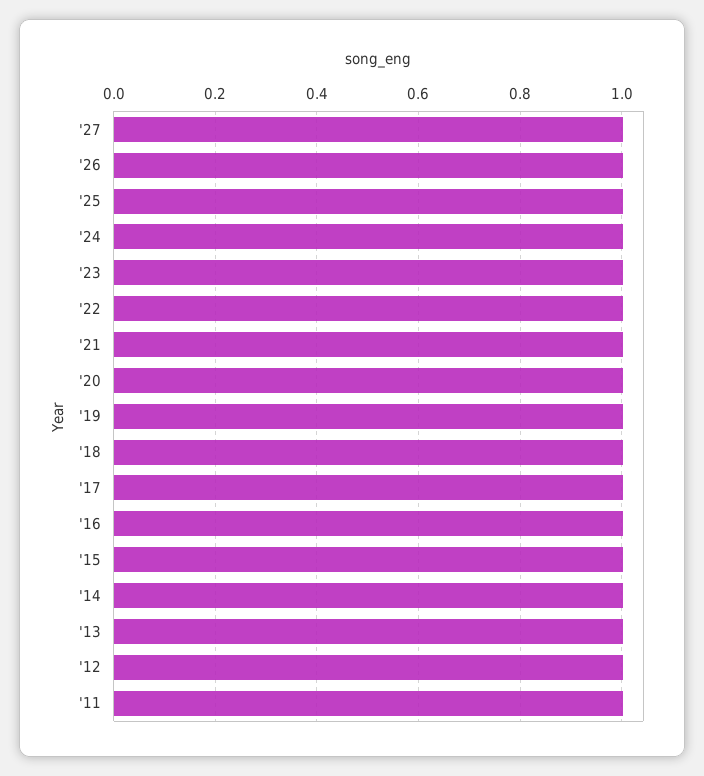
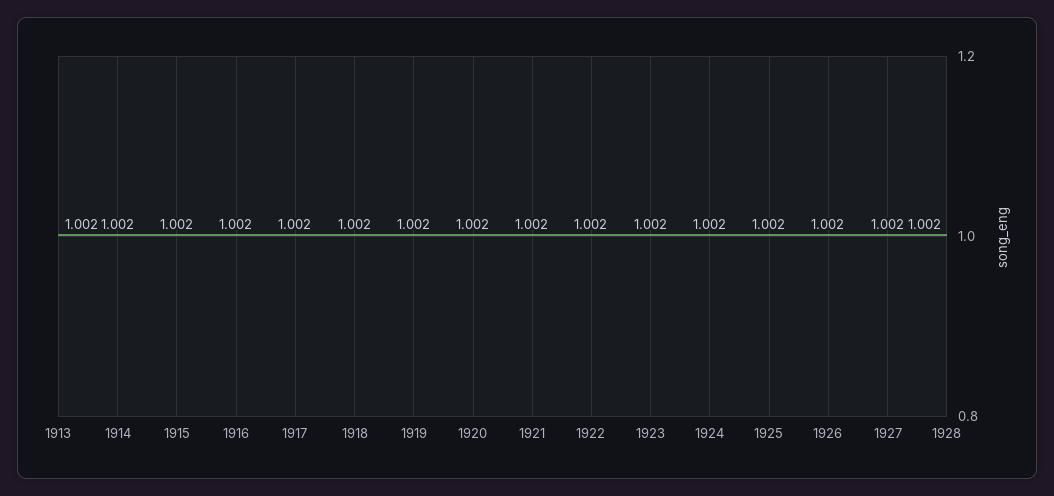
'12: 1 -> none
'11: 1 -> none
1928: none -> 1.002

